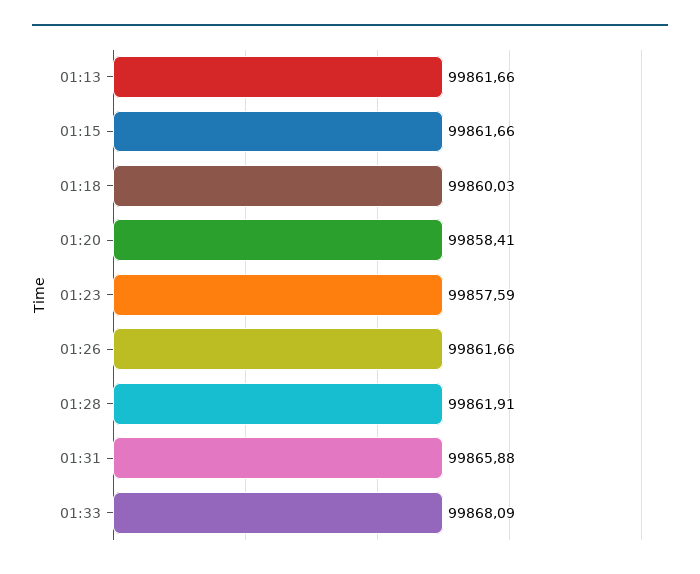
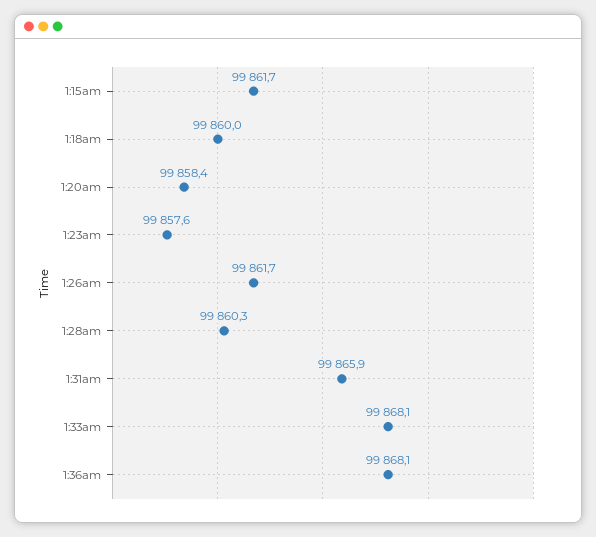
01:13: 99861.66 -> none
01:28: 99861.91 -> 99860.3
1:36am: none -> 99868.1

